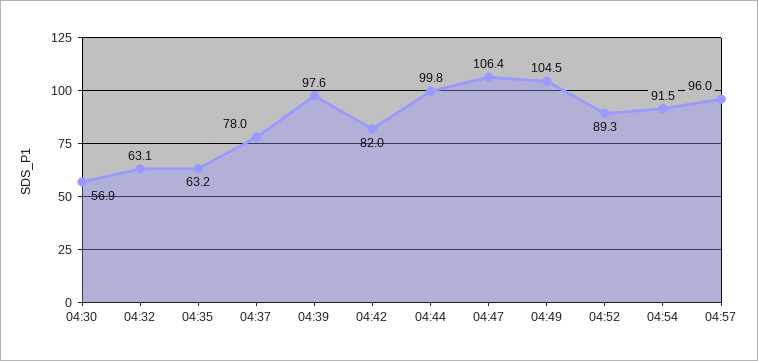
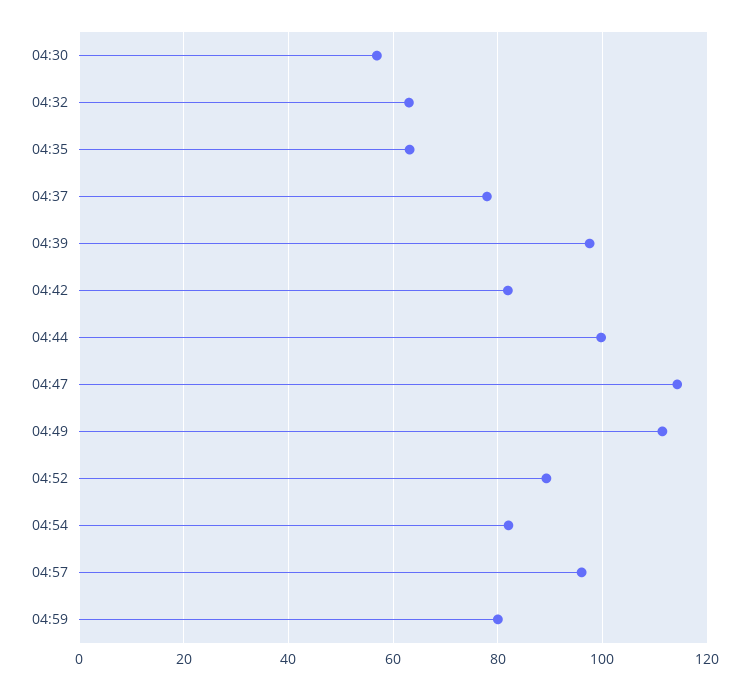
04:47: 106.4 -> 114
04:49: 104.5 -> 112
04:54: 91.5 -> 82
04:59: none -> 80

